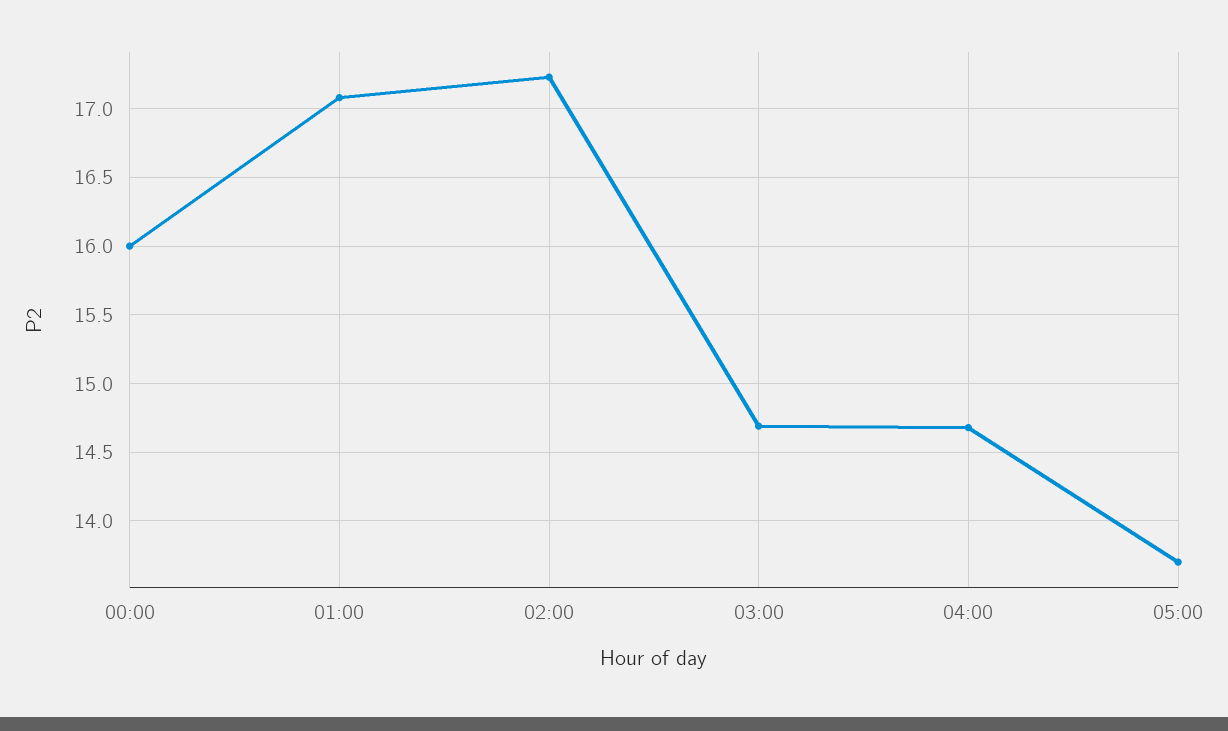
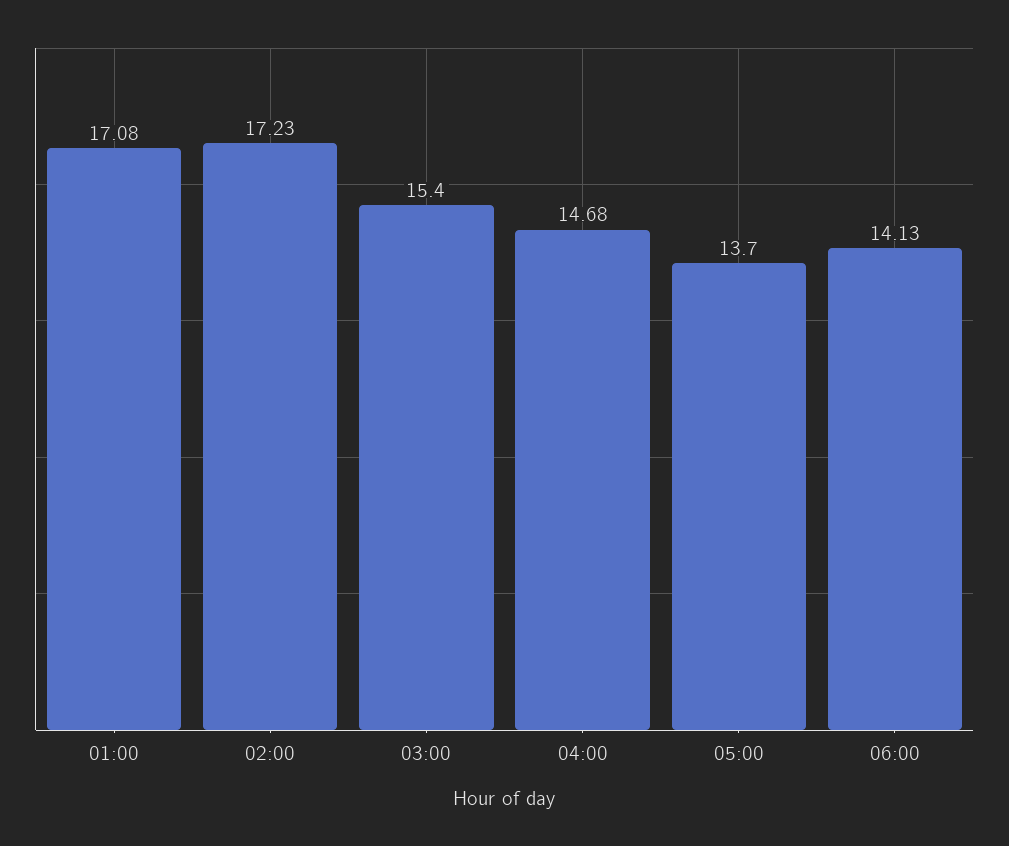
00:00: 16 -> none
03:00: 14.7 -> 15.4
06:00: none -> 14.13

